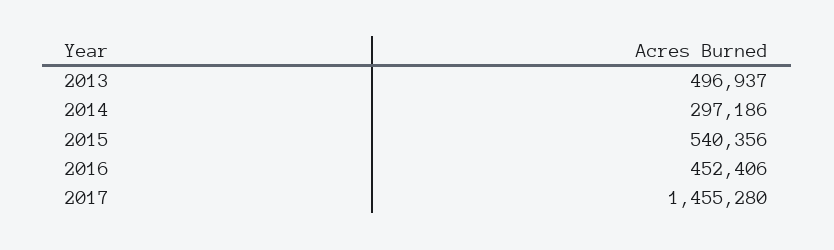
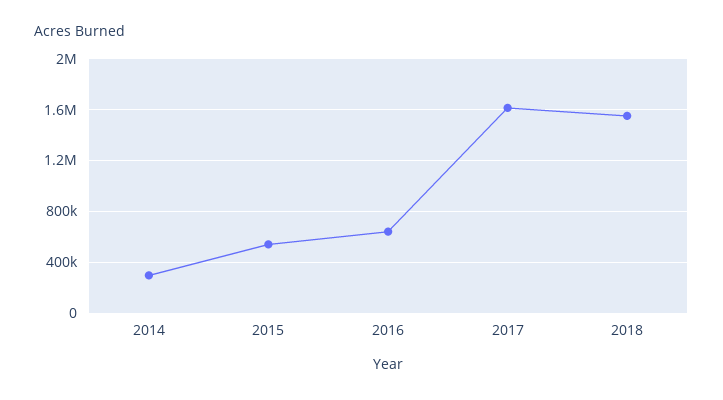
2013: 496937 -> none
2016: 452406 -> 650000
2017: 1455280 -> 1600000
2018: none -> 1550000

